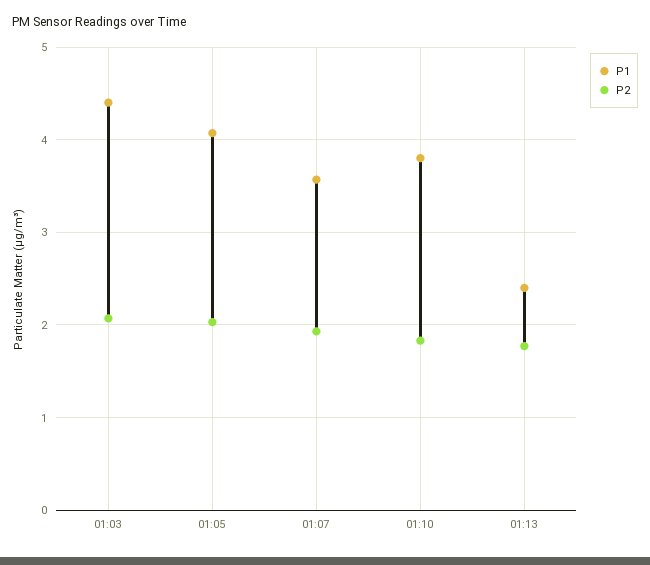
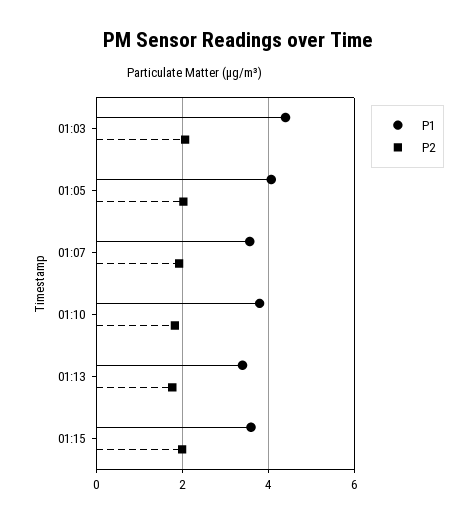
P1, 01:13: 2.4 -> 3.4
P1, 01:15: none -> 3.6
P2, 01:15: none -> 2

